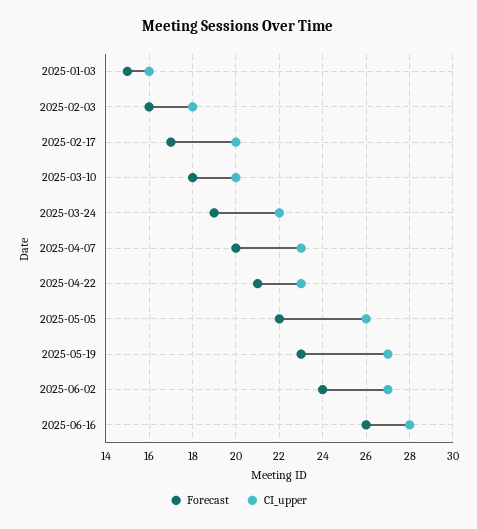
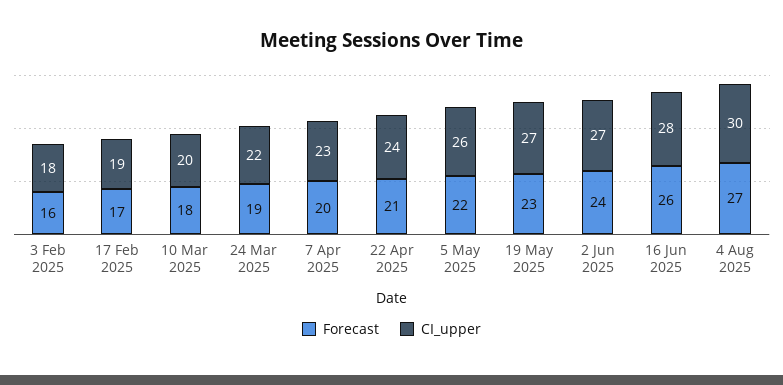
Forecast, 2025-01-03: 15 -> none
CI_upper, 2025-01-03: 16 -> none
CI_upper, 2025-02-17: 20 -> 19
CI_upper, 2025-04-22: 23 -> 24
Forecast, 4 Aug 2025: none -> 27
CI_upper, 4 Aug 2025: none -> 30

